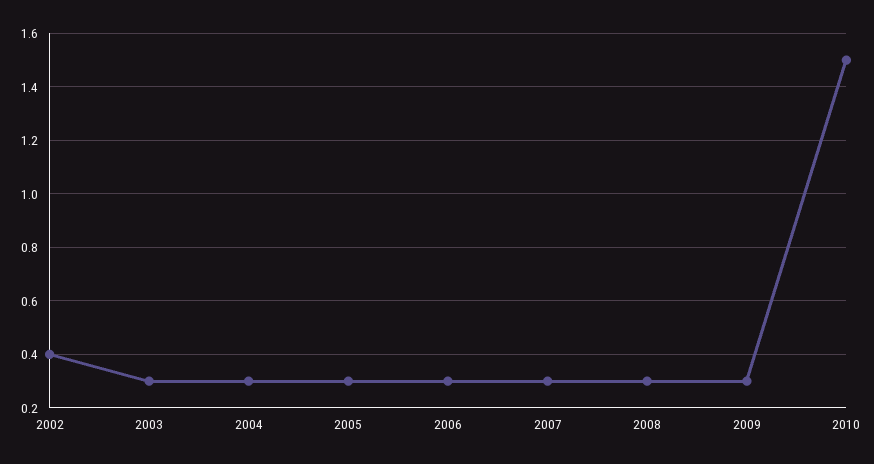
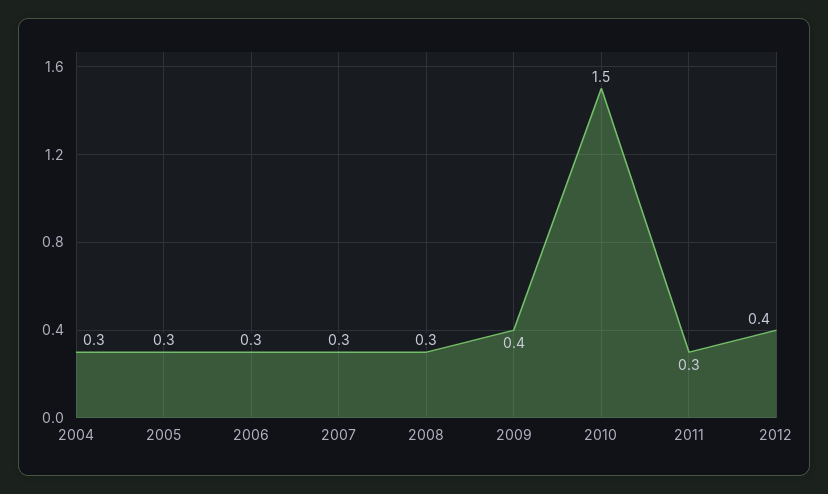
2002: 0.4 -> none
2003: 0.3 -> none
2009: 0.3 -> 0.4
2011: none -> 0.3
2012: none -> 0.4

